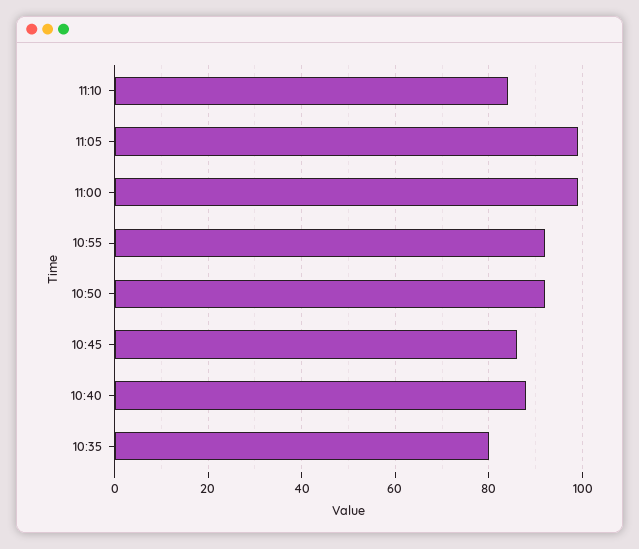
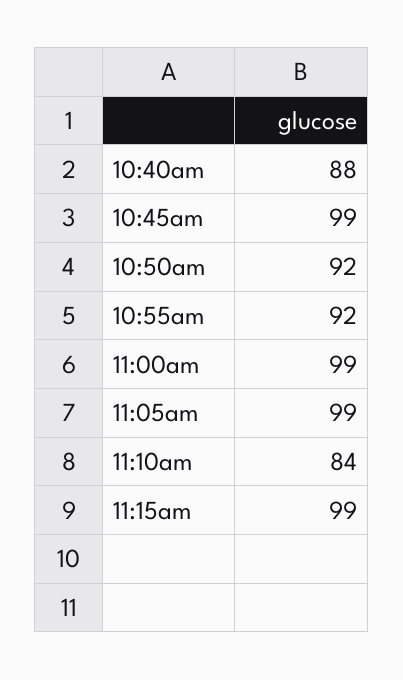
10:45: 85 -> 99
10:35: 80 -> none
11:15am: none -> 99

